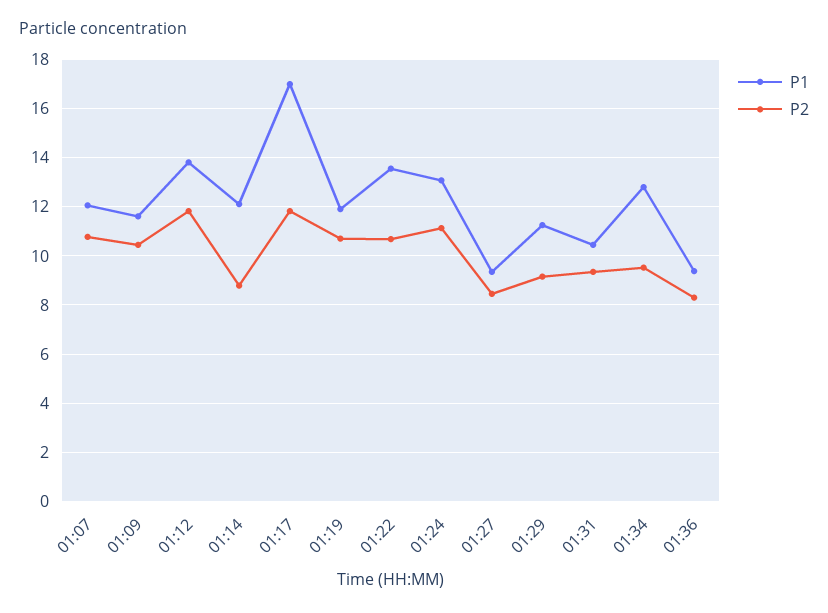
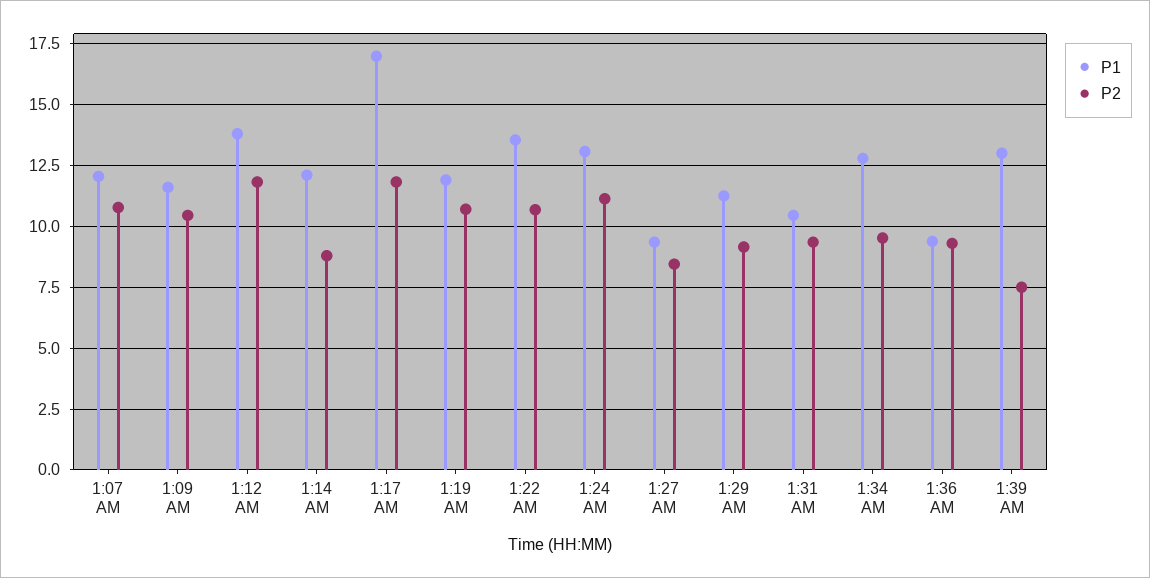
P2, 01:36: 8.25 -> 9.25
P1, 1:39 AM: none -> 13
P2, 1:39 AM: none -> 7.5

